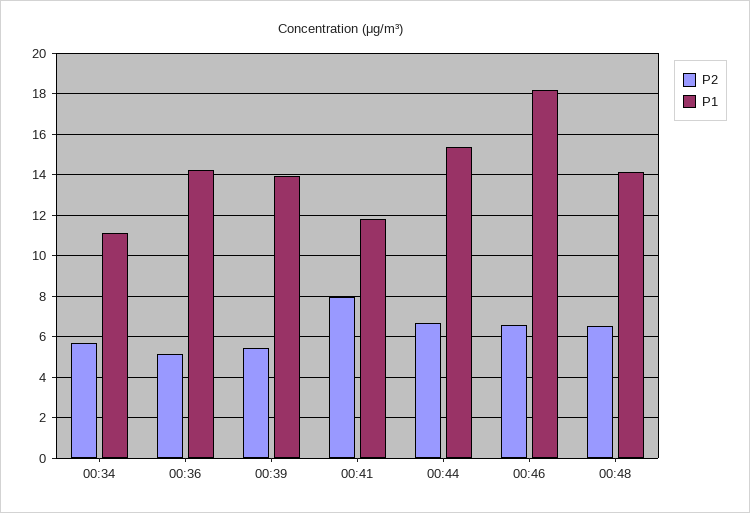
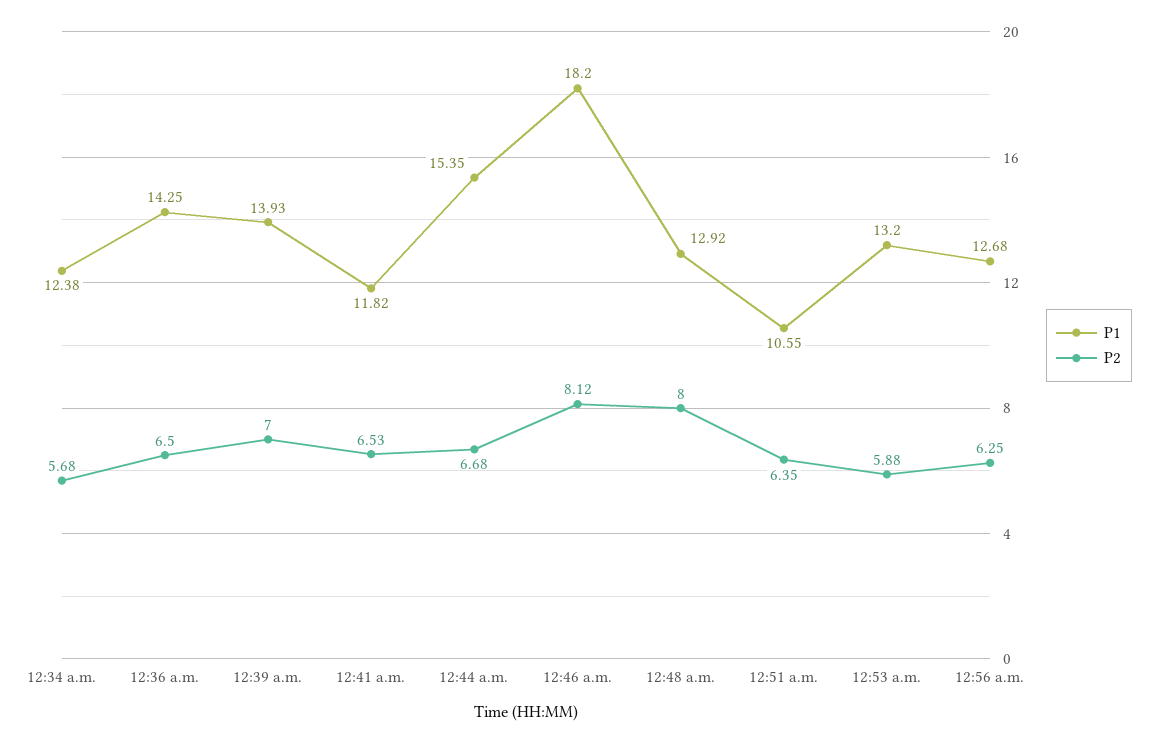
P1, 00:34: 11 -> 12.38
P2, 00:36: 5 -> 6.5
P2, 00:39: 5.5 -> 7
P2, 00:41: 8 -> 6.53
P2, 00:46: 6.5 -> 8.12
P2, 00:48: 6.5 -> 8
P1, 00:48: 14 -> 12.92
P1, 12:51 a.m.: none -> 10.55
P2, 12:51 a.m.: none -> 6.35
P1, 12:53 a.m.: none -> 13.2
P2, 12:53 a.m.: none -> 5.88
P1, 12:56 a.m.: none -> 12.68
P2, 12:56 a.m.: none -> 6.25

